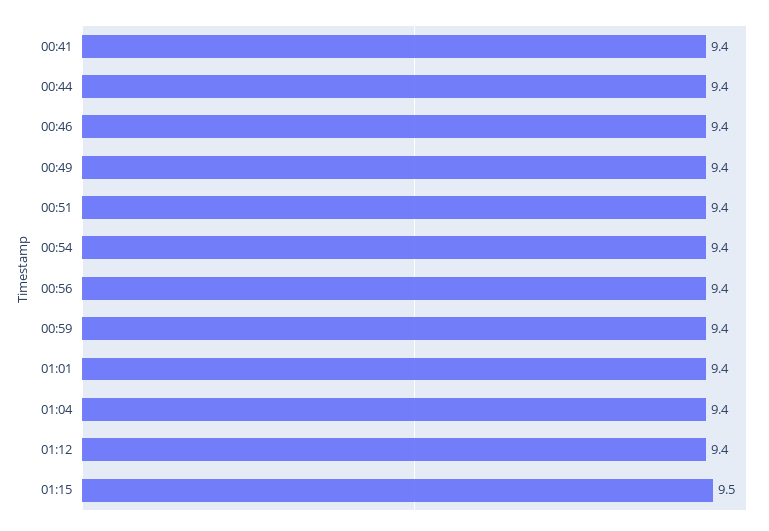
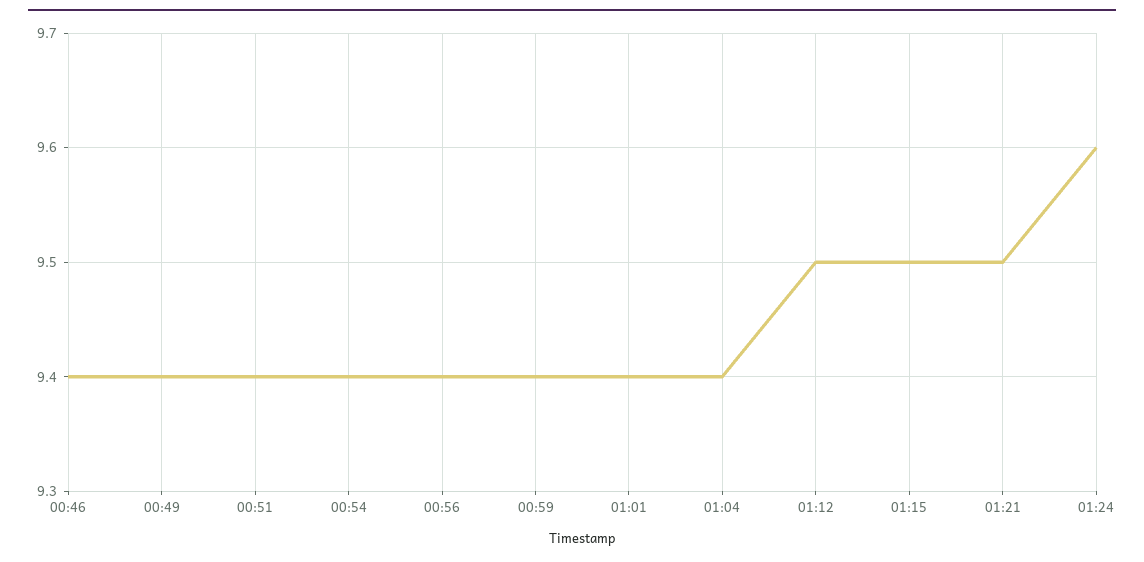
00:41: 9.4 -> none
00:44: 9.4 -> none
01:12: 9.4 -> 9.5
01:21: none -> 9.5
01:24: none -> 9.6

